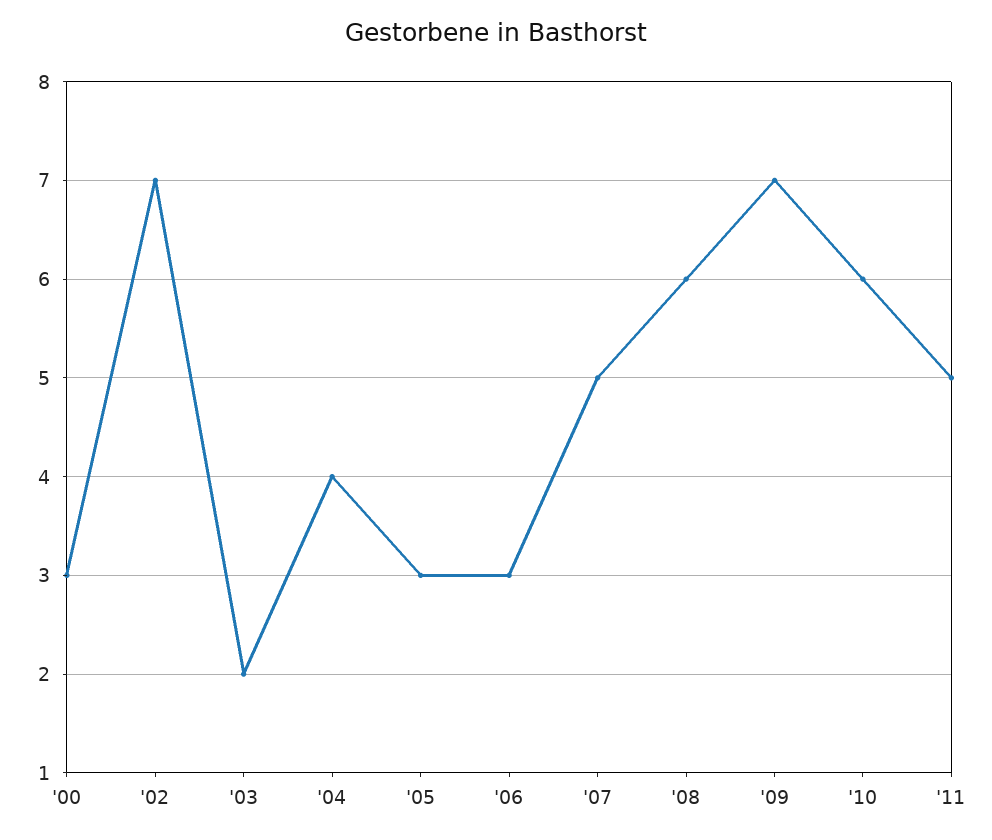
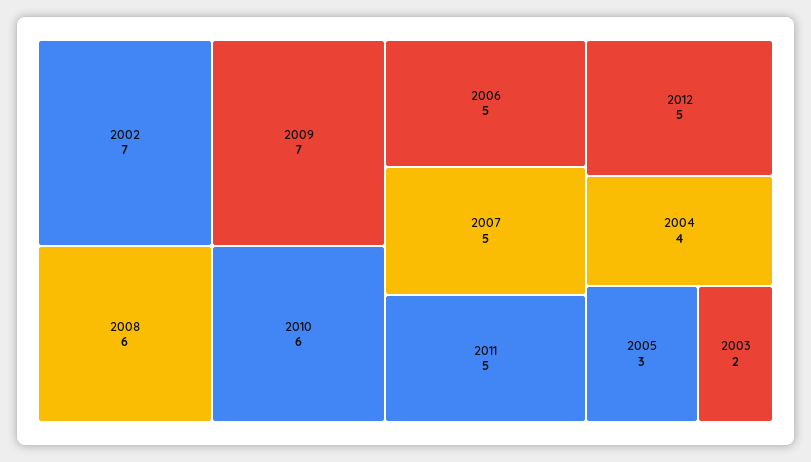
'00: 3 -> none
'06: 3 -> 5
2012: none -> 5

